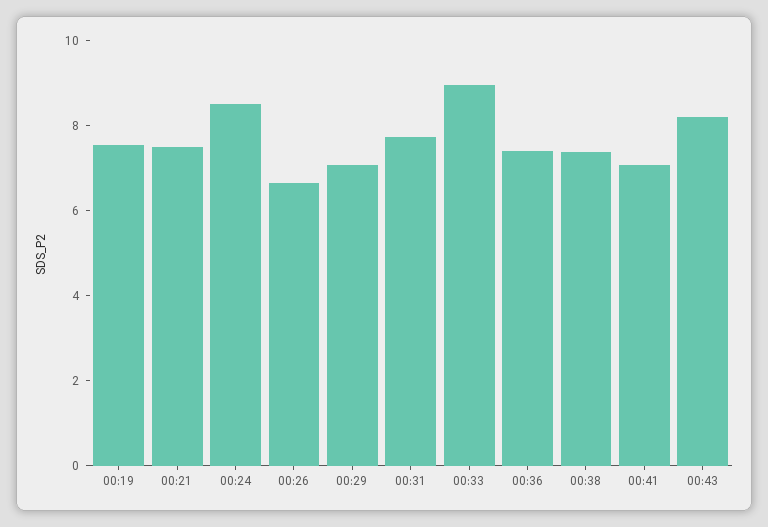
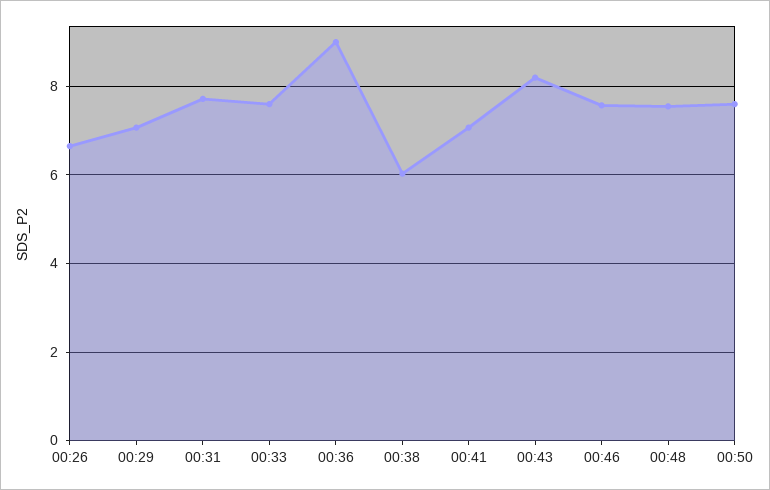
00:19: 7.5 -> none
00:21: 7.5 -> none
00:24: 8.5 -> none
00:33: 9 -> 7.6
00:36: 7.5 -> 9
00:38: 7.5 -> 6
00:46: none -> 7.6
00:48: none -> 7.6
00:50: none -> 7.6

